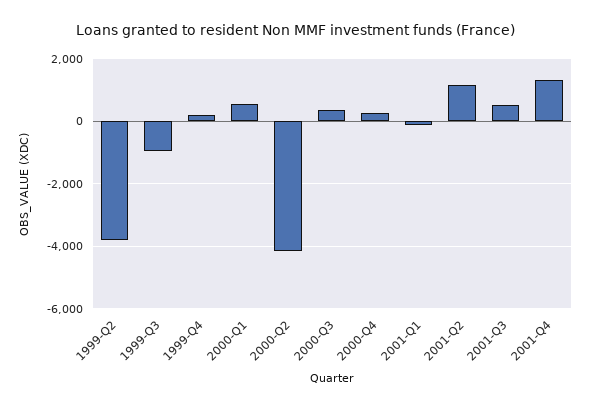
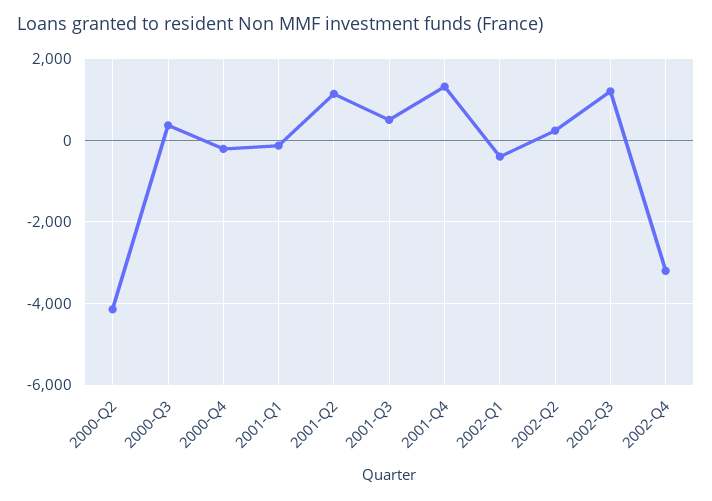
1999-Q2: -3800 -> none
1999-Q3: -1000 -> none
1999-Q4: 200 -> none
2000-Q1: 600 -> none
2000-Q4: 200 -> -200
2002-Q1: none -> -400
2002-Q2: none -> 200
2002-Q3: none -> 1200
2002-Q4: none -> -3200

